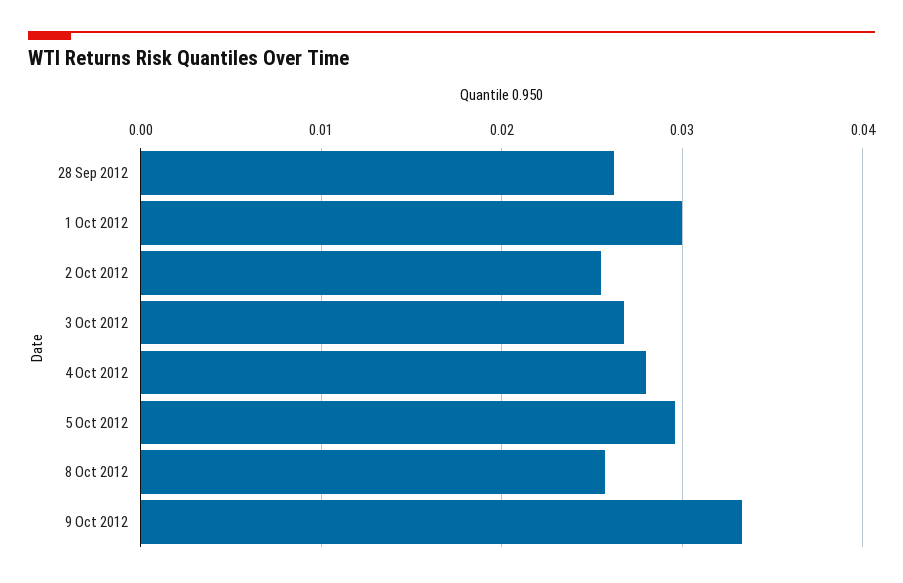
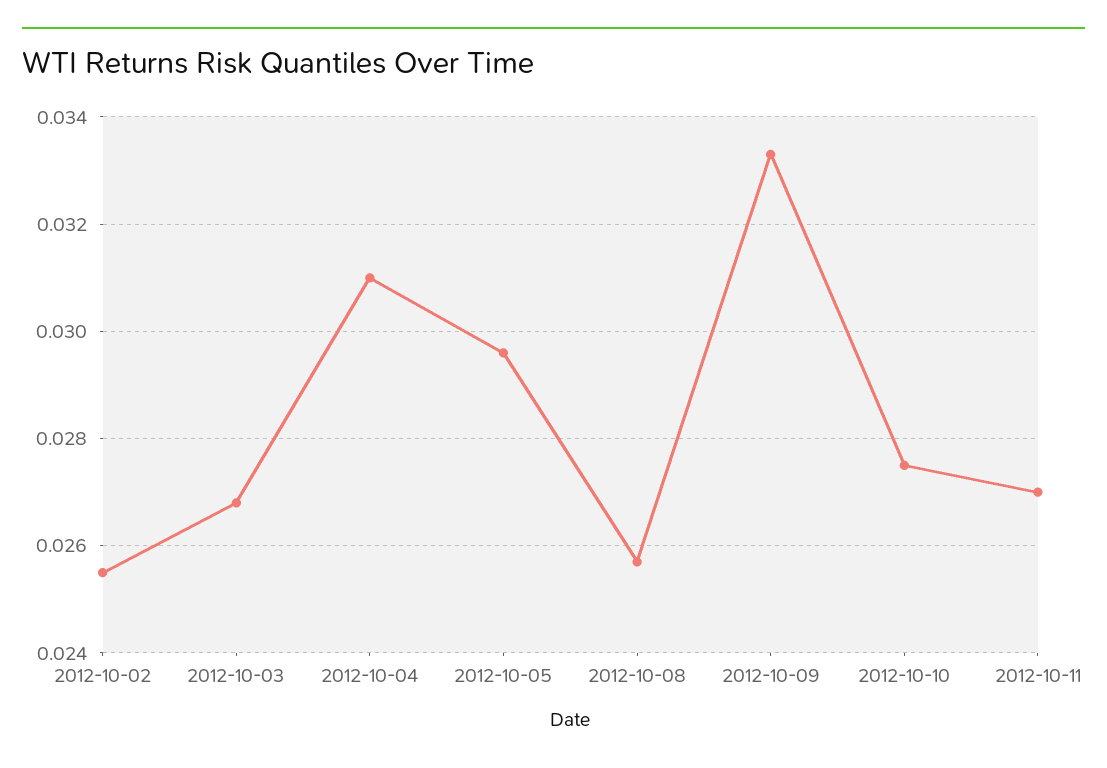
28 Sep 2012: 0.026 -> none
1 Oct 2012: 0.03 -> none
4 Oct 2012: 0.028 -> 0.031
2012-10-10: none -> 0.0275
2012-10-11: none -> 0.027

